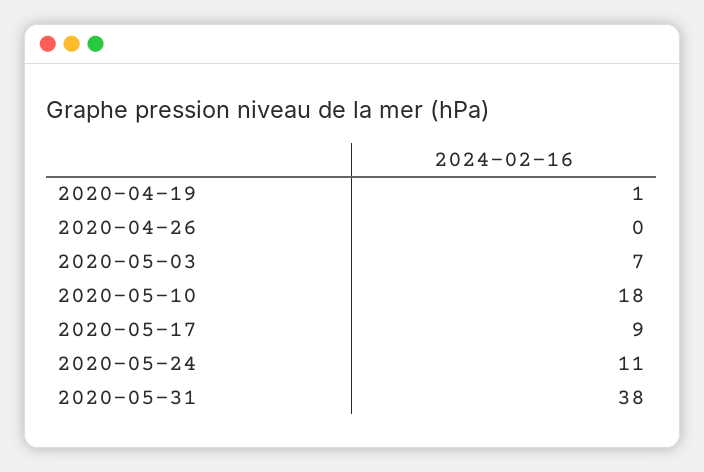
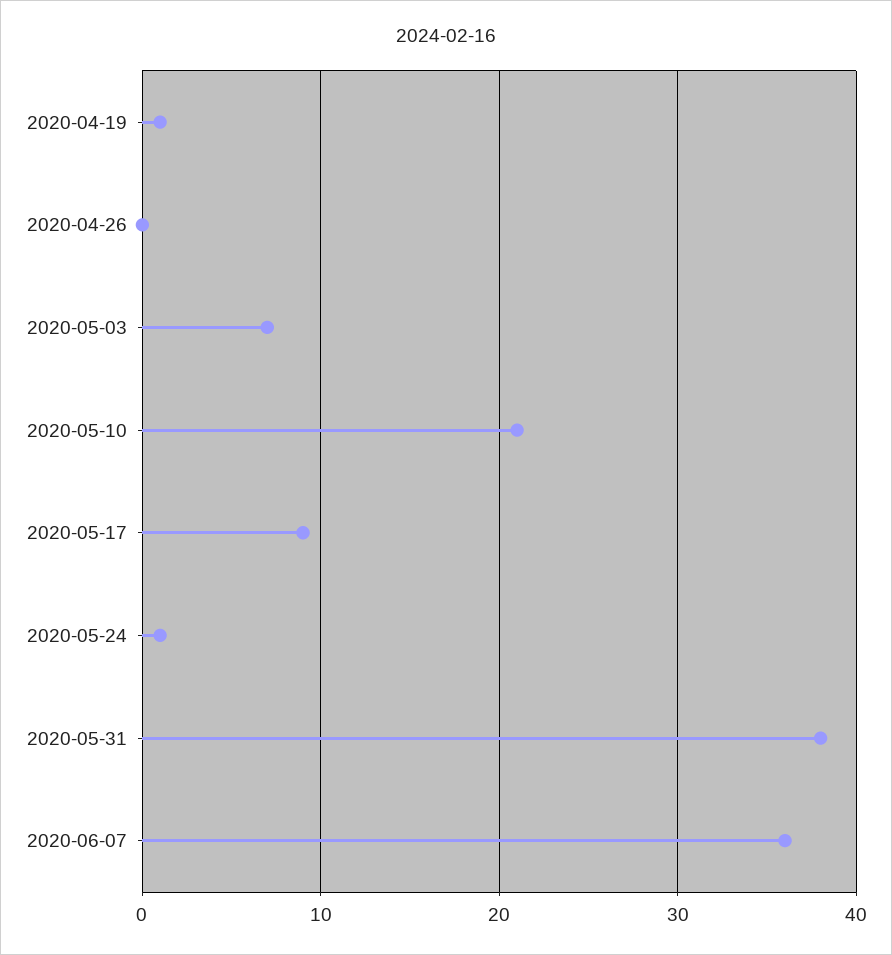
2020-05-10: 18 -> 21
2020-05-24: 11 -> 1
2020-06-07: none -> 36

